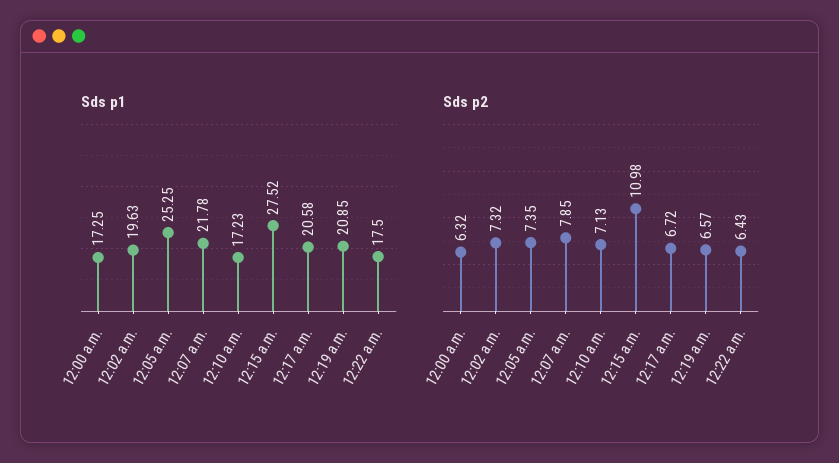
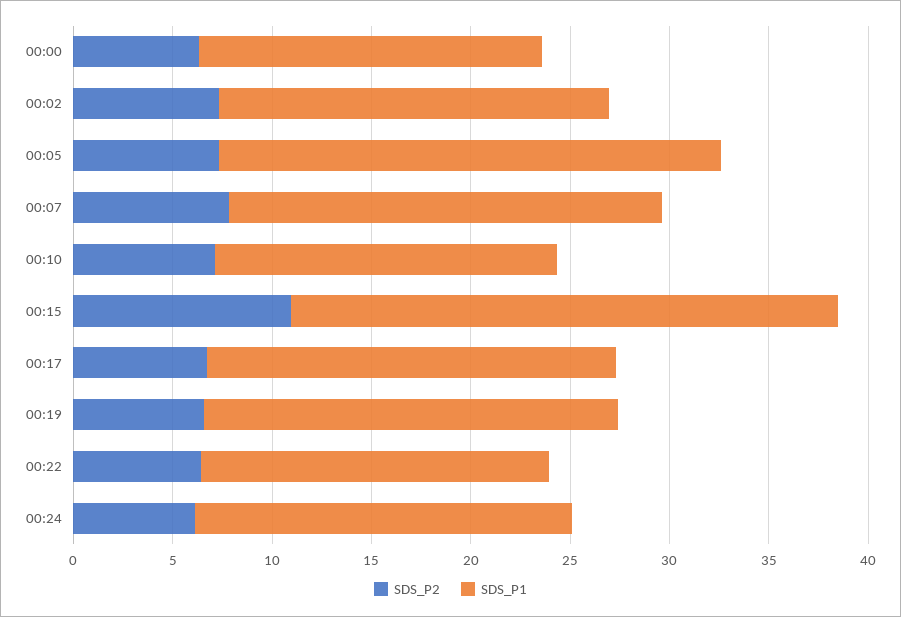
Sds p2, 00:24: none -> 6
Sds p1, 00:24: none -> 19

